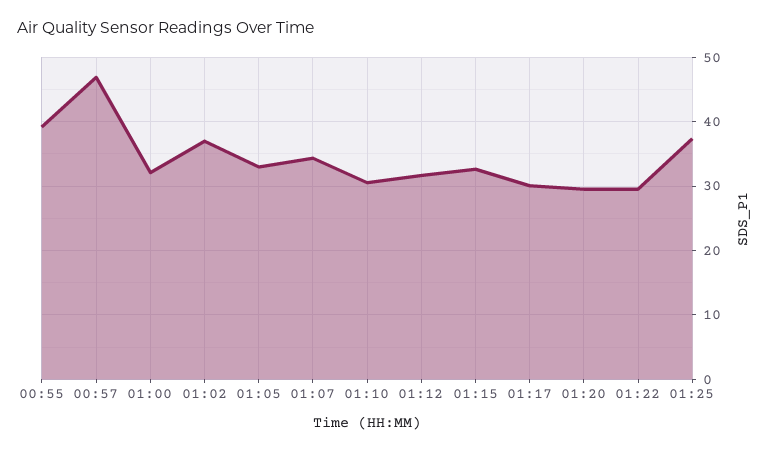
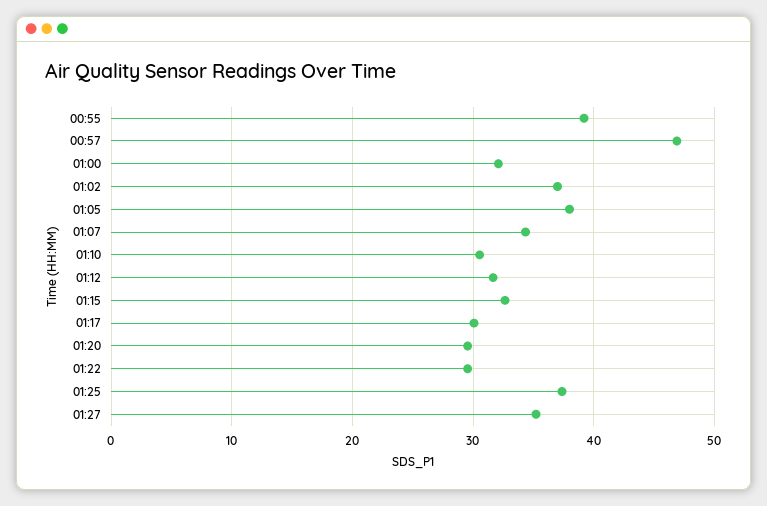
01:05: 33 -> 38
01:27: none -> 35

